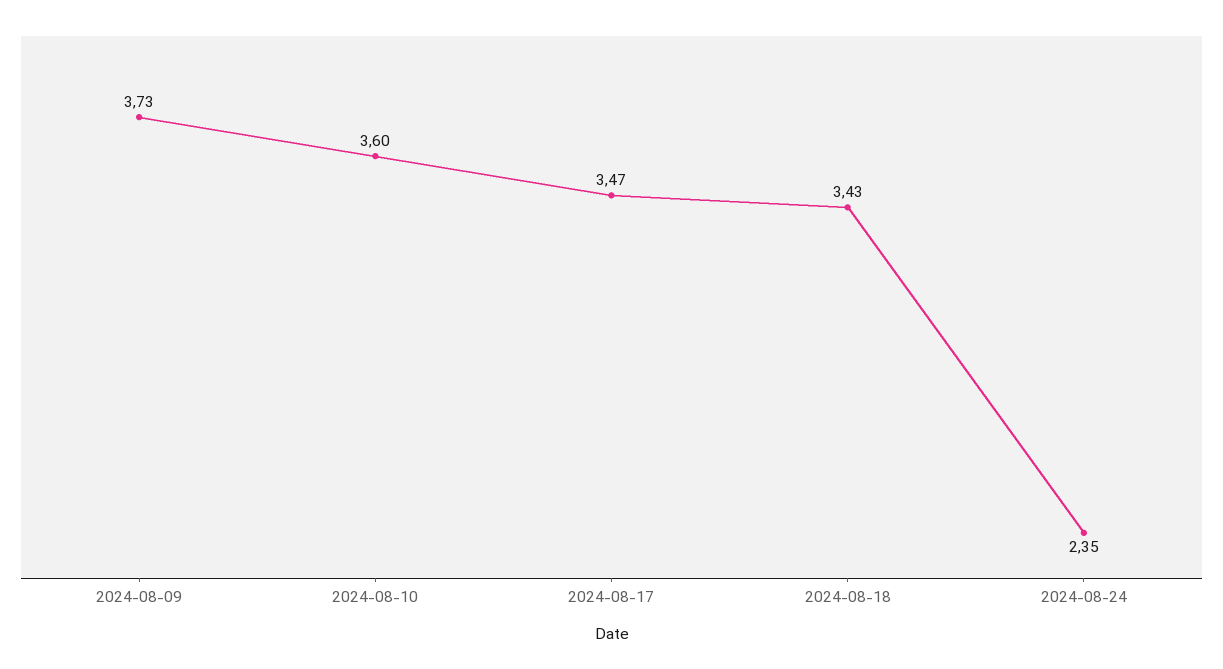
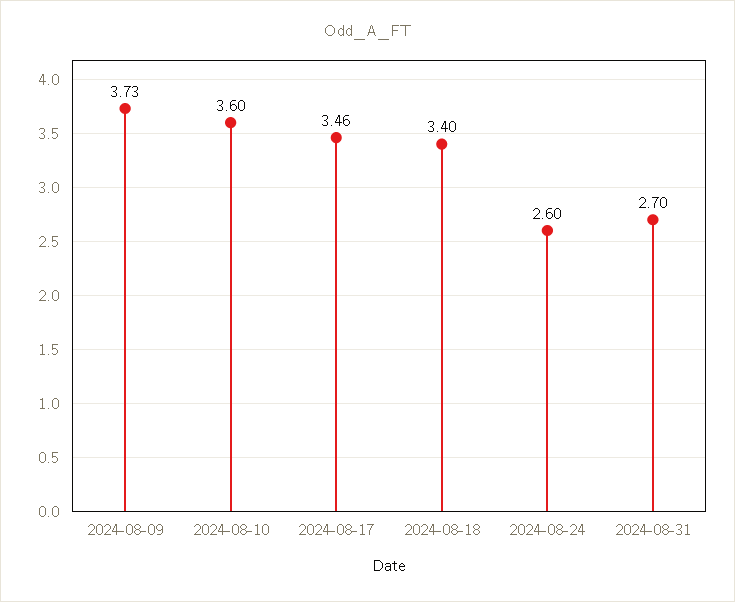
2024-08-17: 3.47 -> 3.46
2024-08-18: 3.43 -> 3.4
2024-08-24: 2.35 -> 2.6
2024-08-31: none -> 2.7

